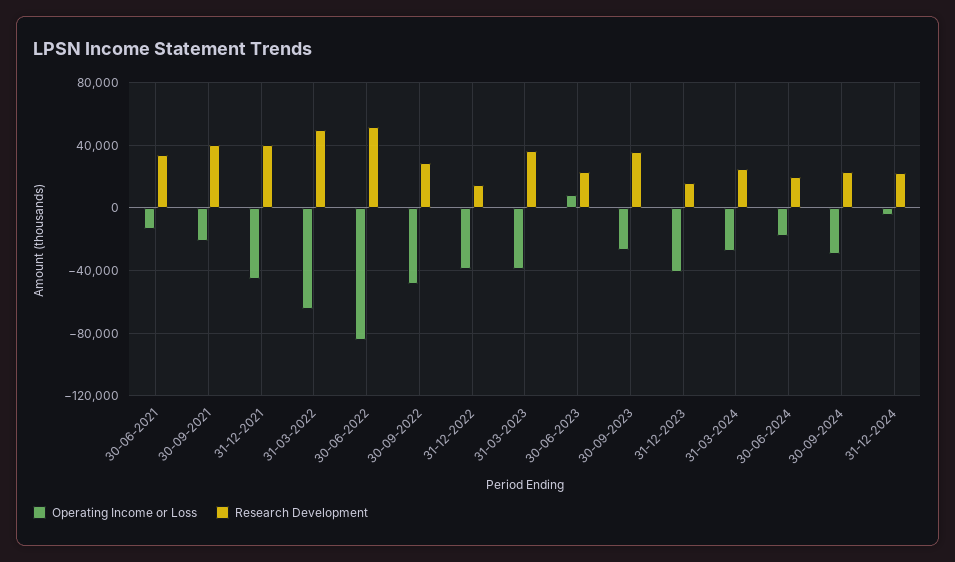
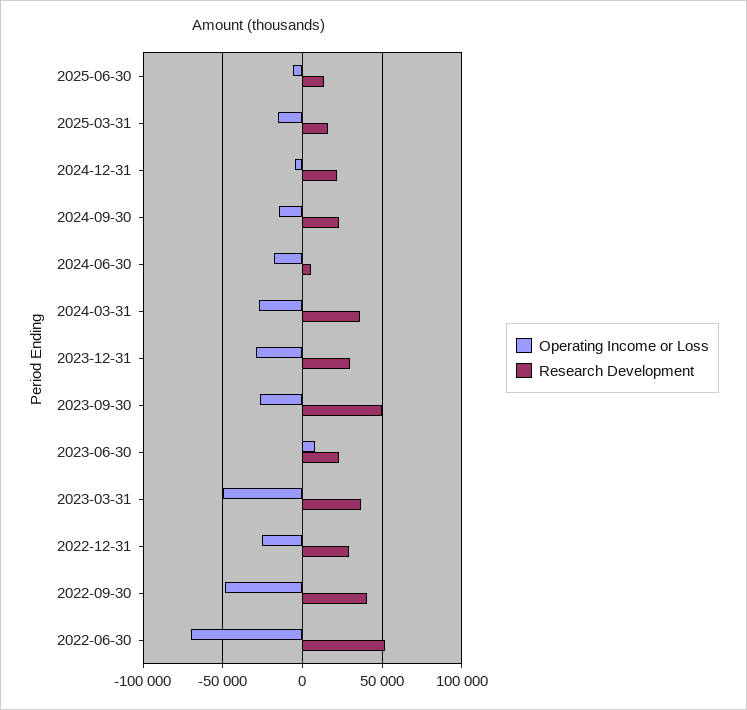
Operating Income or Loss, 30-06-2021: -15000 -> none
Research Development, 30-06-2021: 35000 -> none
Operating Income or Loss, 30-09-2021: -20000 -> none
Research Development, 30-09-2021: 40000 -> none
Operating Income or Loss, 31-12-2021: -45000 -> none
Research Development, 31-12-2021: 40000 -> none
Operating Income or Loss, 31-03-2022: -65000 -> none
Research Development, 31-03-2022: 50000 -> none
Operating Income or Loss, 30-06-2022: -85000 -> -70000
Research Development, 30-09-2022: 30000 -> 40000
Operating Income or Loss, 31-12-2022: -40000 -> -25000
Research Development, 31-12-2022: 15000 -> 30000
Operating Income or Loss, 31-03-2023: -40000 -> -50000
Research Development, 30-09-2023: 35000 -> 50000
Operating Income or Loss, 31-12-2023: -40000 -> -30000
Research Development, 31-12-2023: 15000 -> 30000
Research Development, 31-03-2024: 25000 -> 35000
Research Development, 30-06-2024: 20000 -> 5000
Operating Income or Loss, 30-09-2024: -30000 -> -15000
Operating Income or Loss, 2025-06-30: none -> -5000
Research Development, 2025-06-30: none -> 15000
Operating Income or Loss, 2025-03-31: none -> -15000
Research Development, 2025-03-31: none -> 15000

